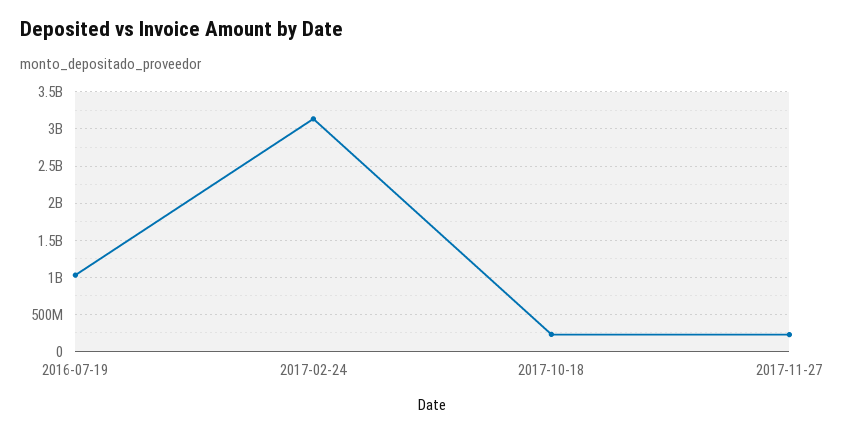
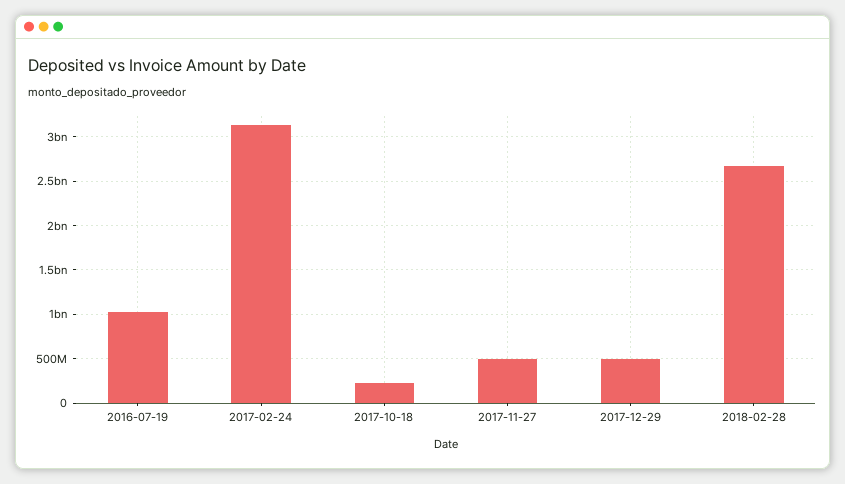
2017-11-27: 200000000 -> 500000000
2017-12-29: none -> 500000000
2018-02-28: none -> 2700000000

